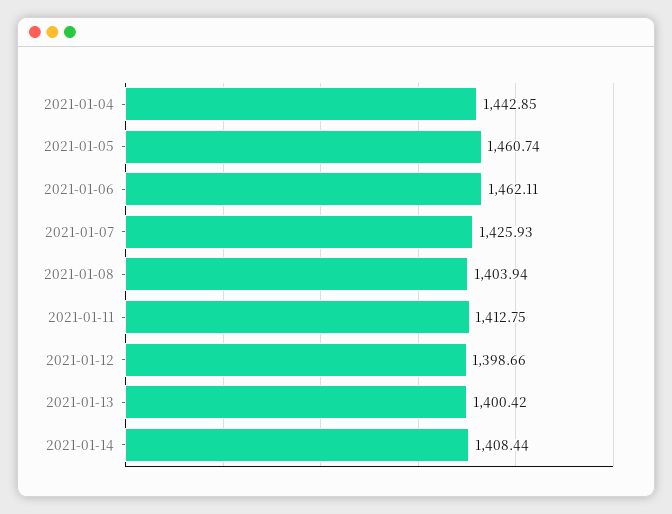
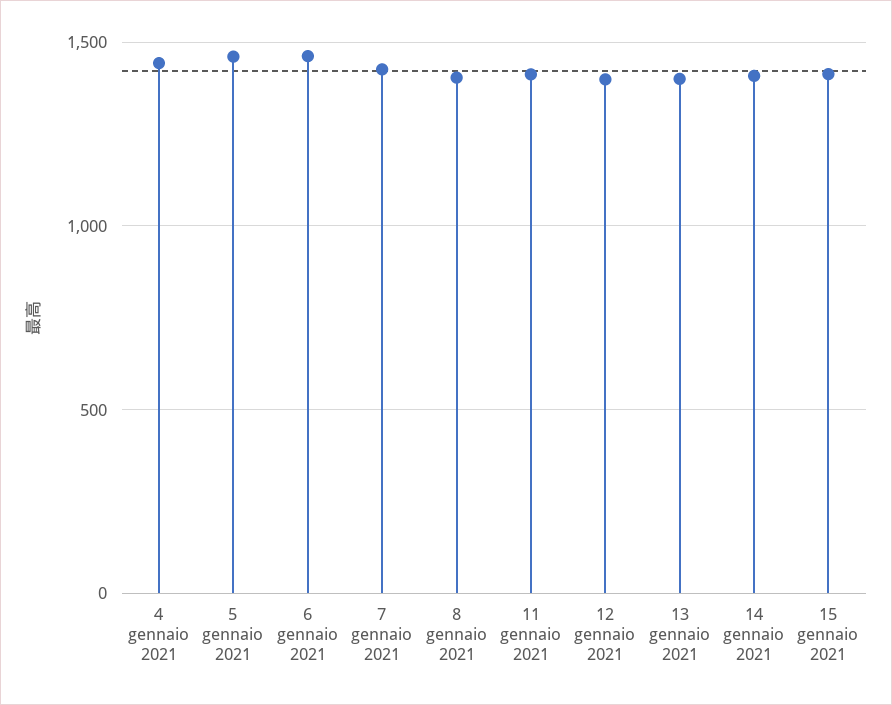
15 gennaio 2021: none -> 1400

